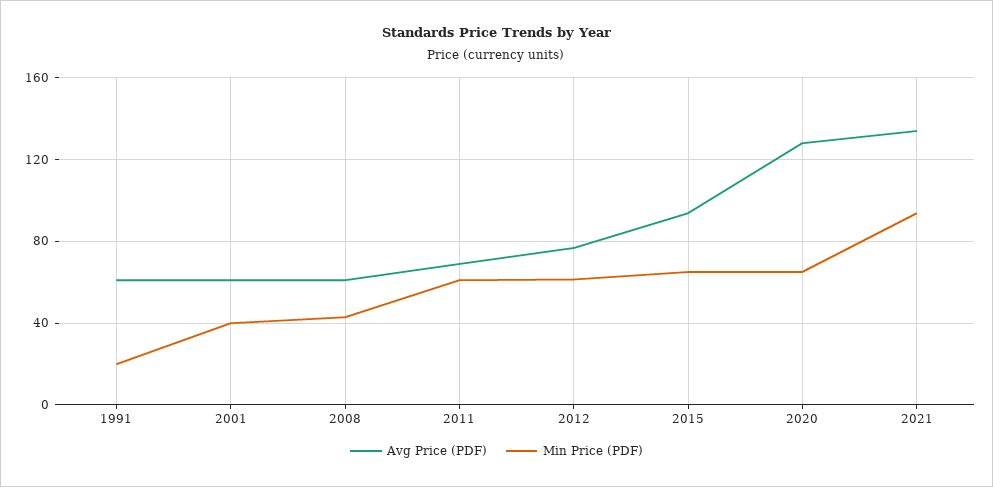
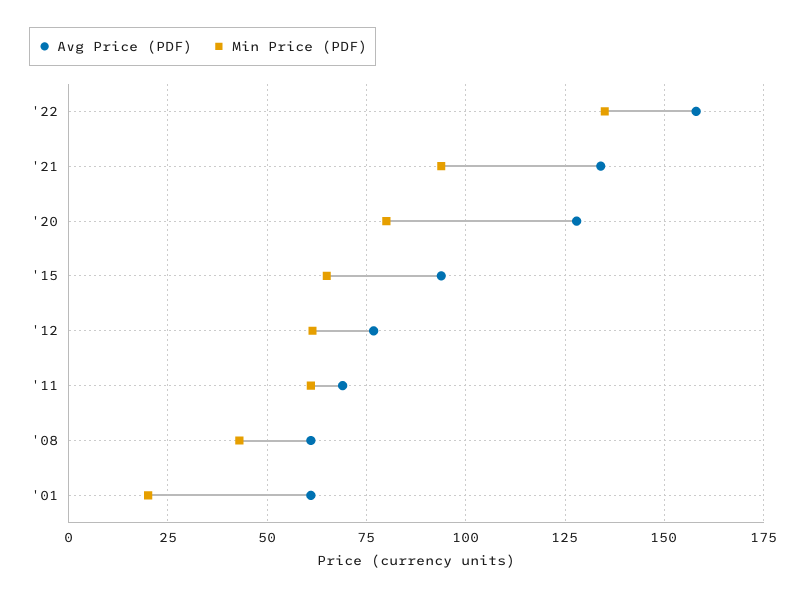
Avg Price (PDF), 1991: 60 -> none
Min Price (PDF), 1991: 20 -> none
Min Price (PDF), 2001: 40 -> 20
Min Price (PDF), 2020: 65 -> 80
Avg Price (PDF), '22: none -> 157.5
Min Price (PDF), '22: none -> 135

